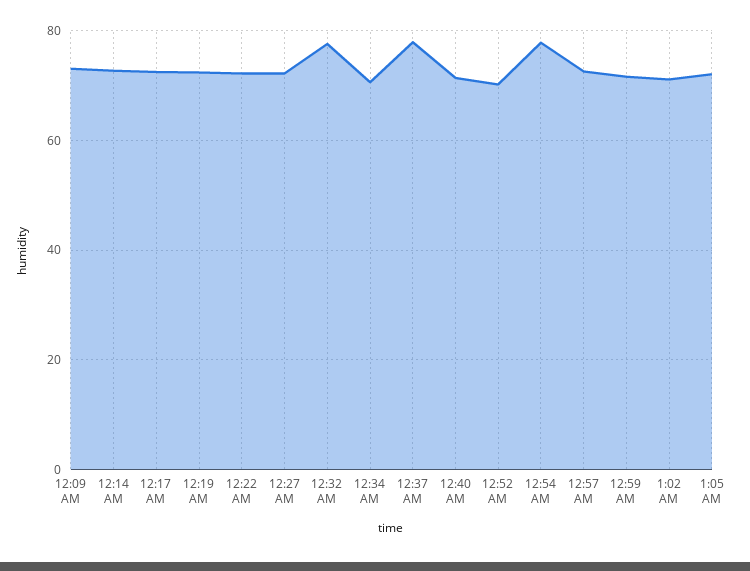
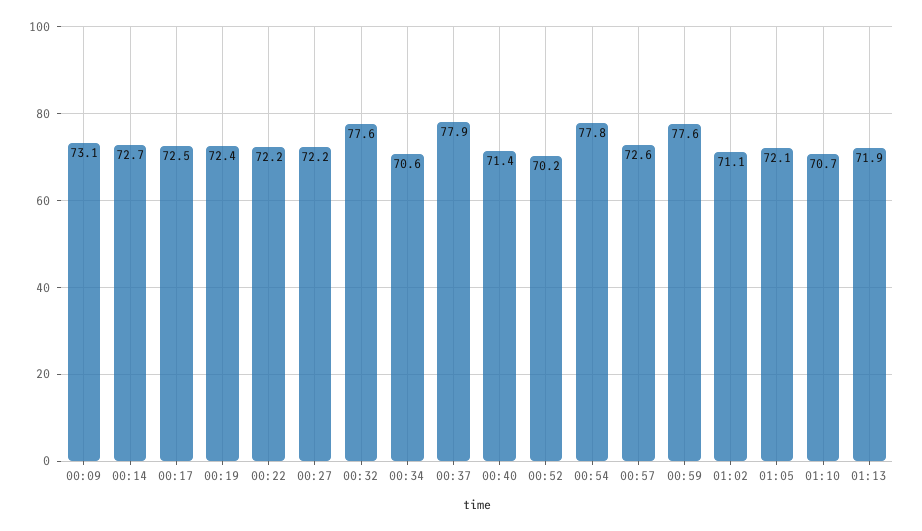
12:59 AM: 72 -> 77.6
01:10: none -> 70.7
01:13: none -> 71.9

